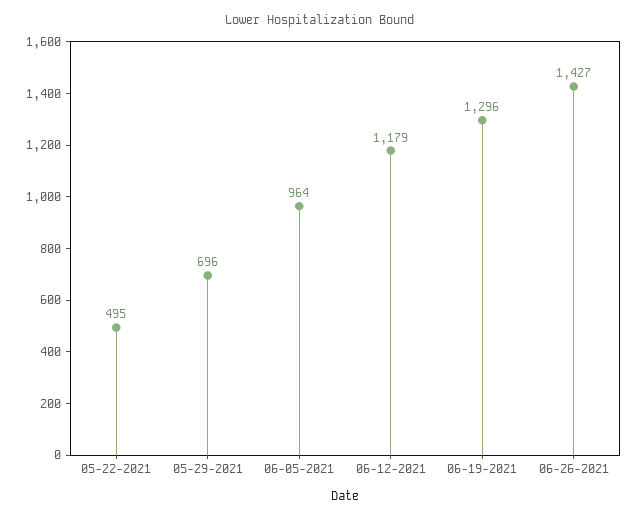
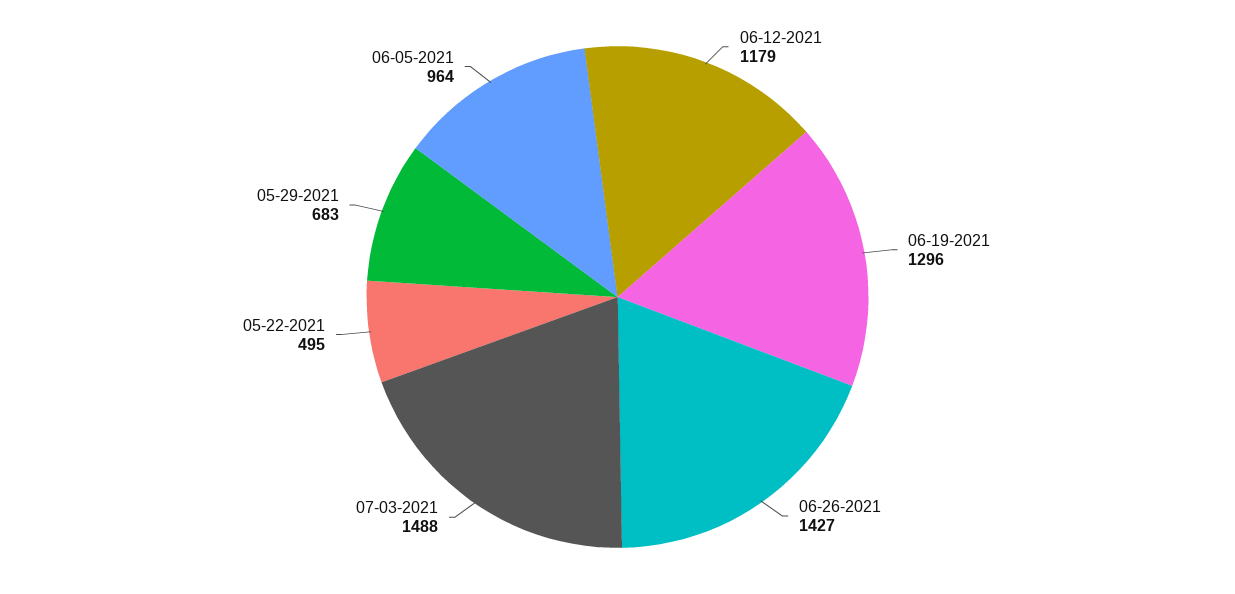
05-29-2021: 696 -> 683
07-03-2021: none -> 1488

